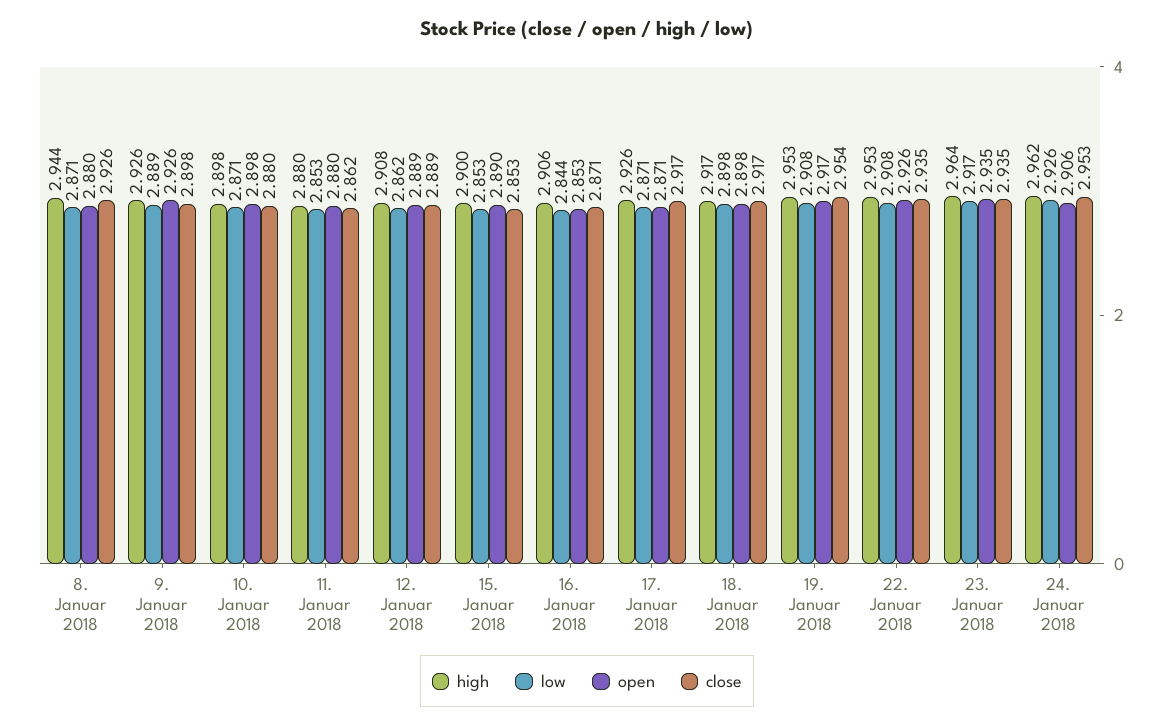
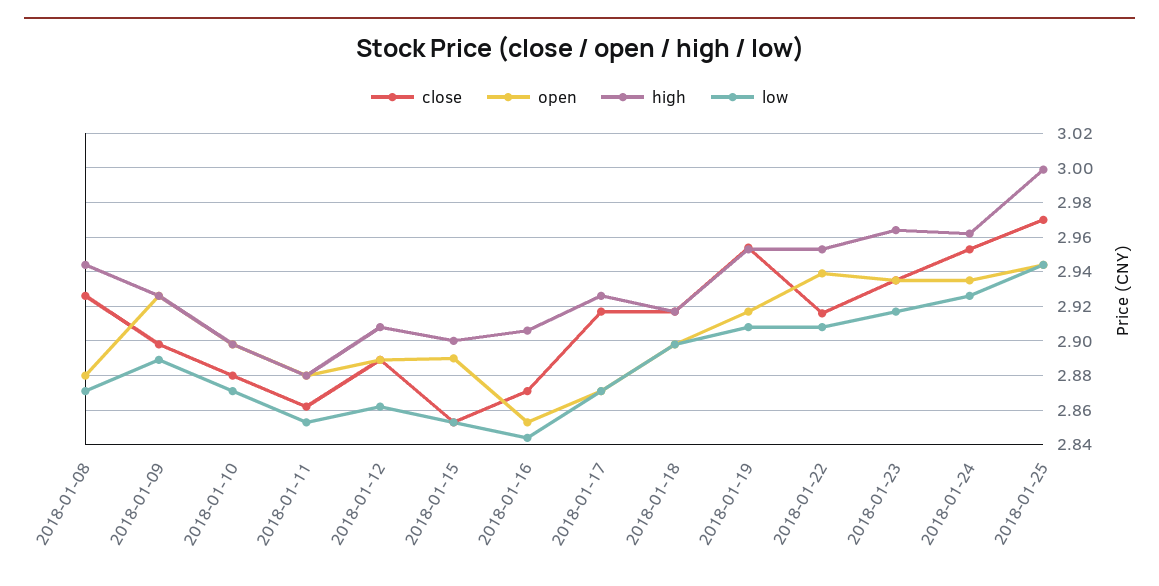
open, 22. Januar 2018: 2.926 -> 2.94
close, 22. Januar 2018: 2.935 -> 2.915
open, 24. Januar 2018: 2.906 -> 2.935
close, 2018-01-25: none -> 2.97
open, 2018-01-25: none -> 2.945
high, 2018-01-25: none -> 3
low, 2018-01-25: none -> 2.945

